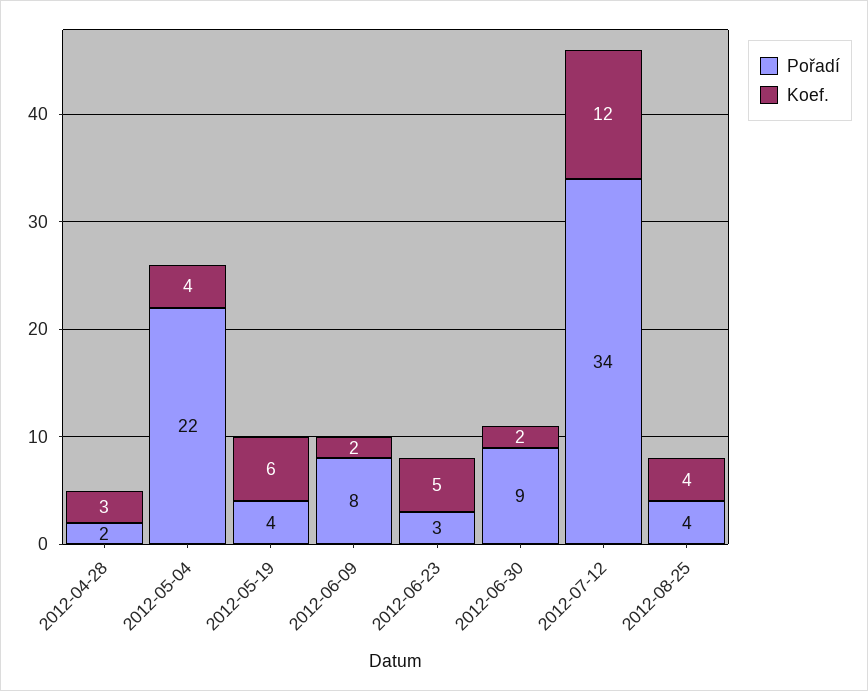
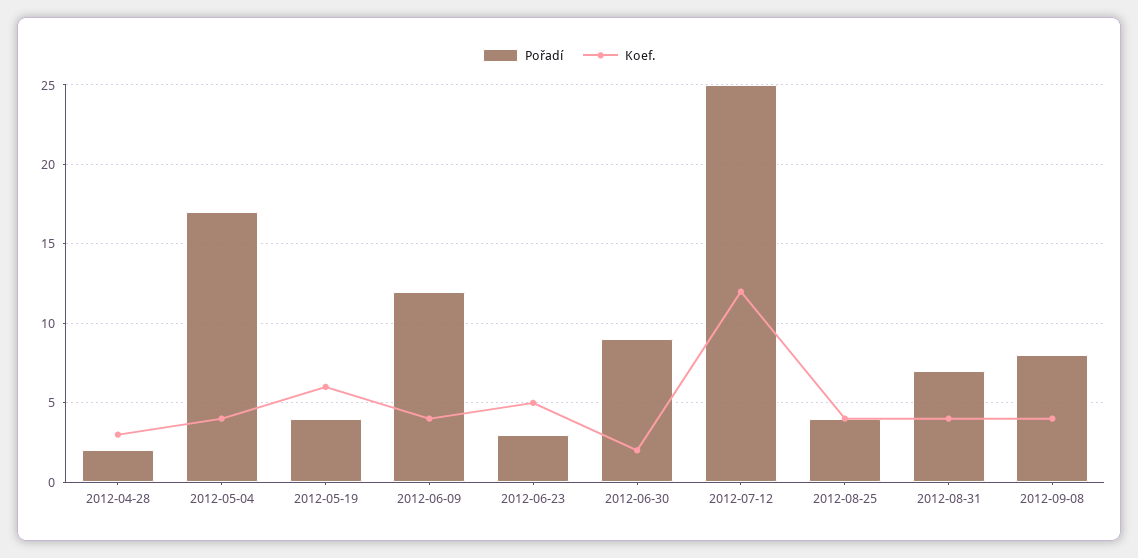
Pořadí, 2012-05-04: 22 -> 17
Pořadí, 2012-06-09: 8 -> 12
Koef., 2012-06-09: 2 -> 4
Pořadí, 2012-07-12: 34 -> 25
Pořadí, 2012-08-31: none -> 7
Koef., 2012-08-31: none -> 4
Pořadí, 2012-09-08: none -> 8
Koef., 2012-09-08: none -> 4

